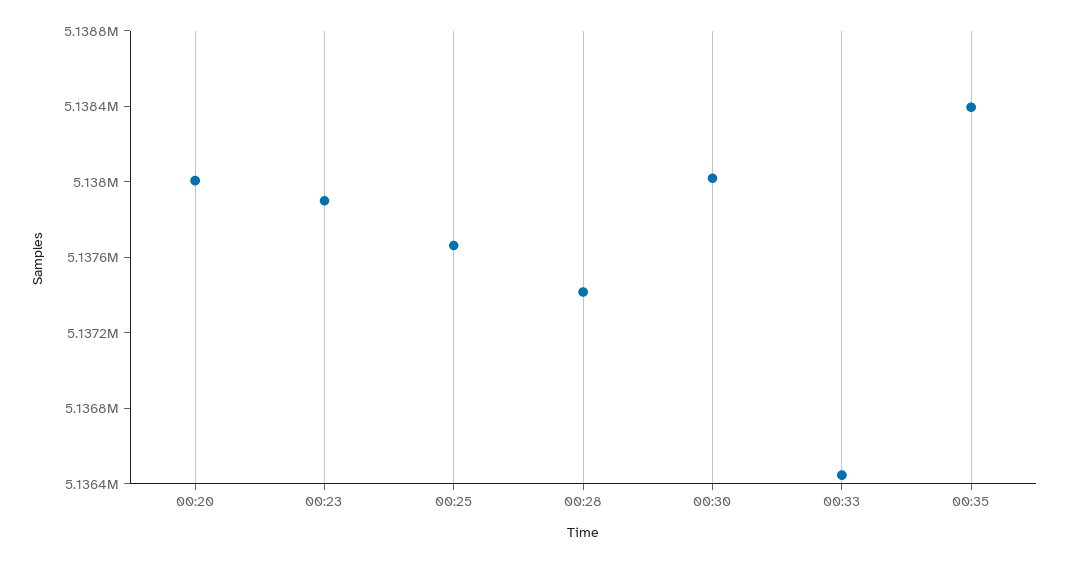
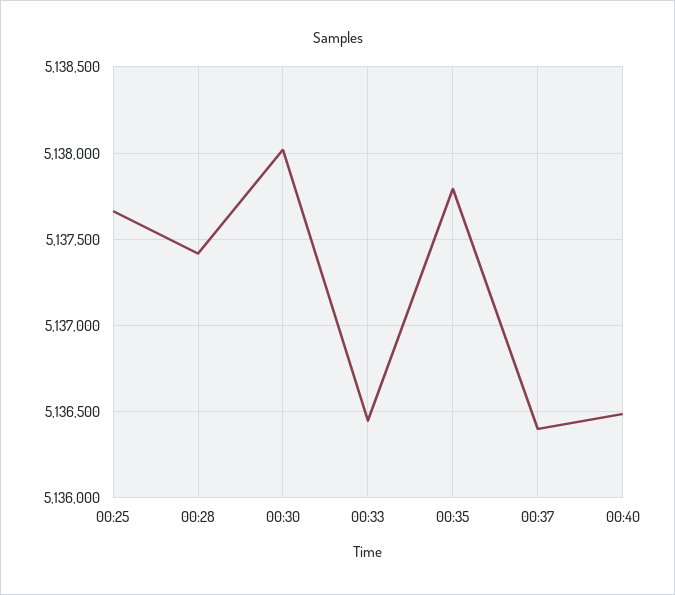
00:20: 5138000 -> none
00:23: 5137900 -> none
00:35: 5138400 -> 5137800
00:37: none -> 5136400
00:40: none -> 5136500

